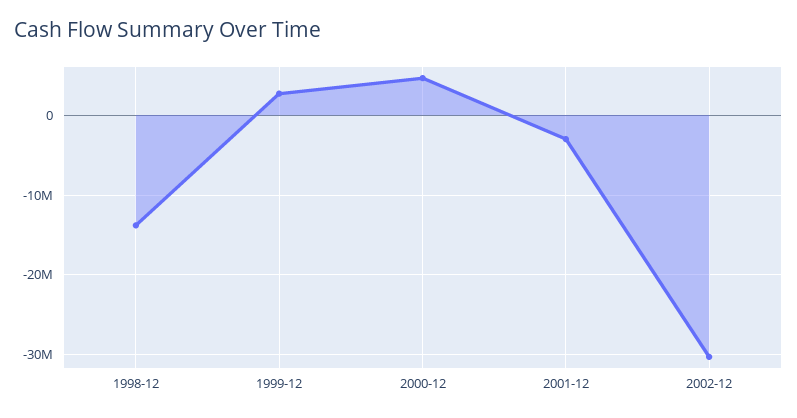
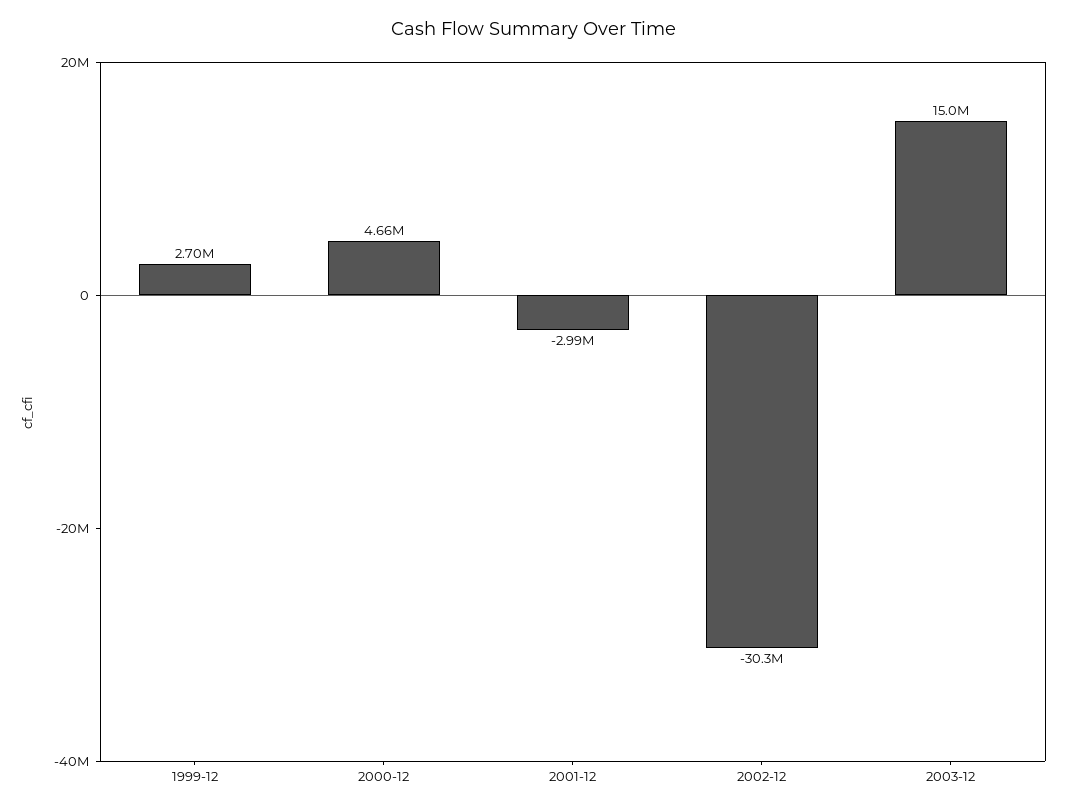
1998-12: -14000000 -> none
2003-12: none -> 15000000

